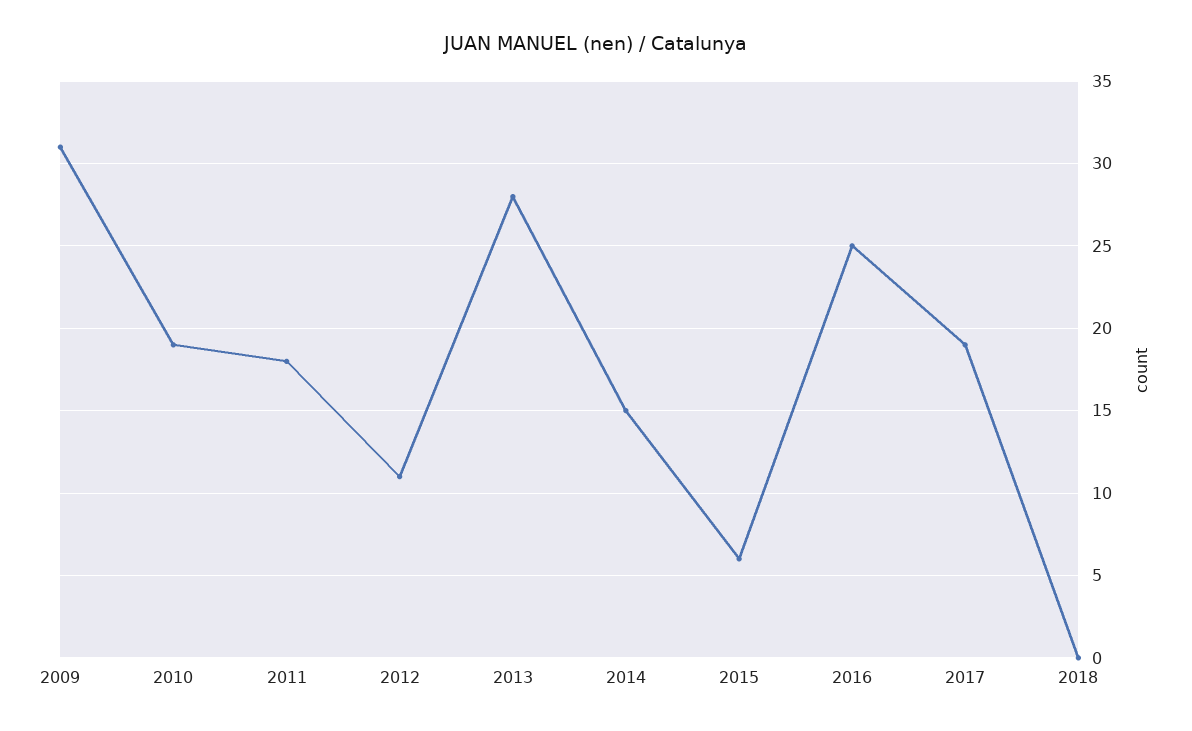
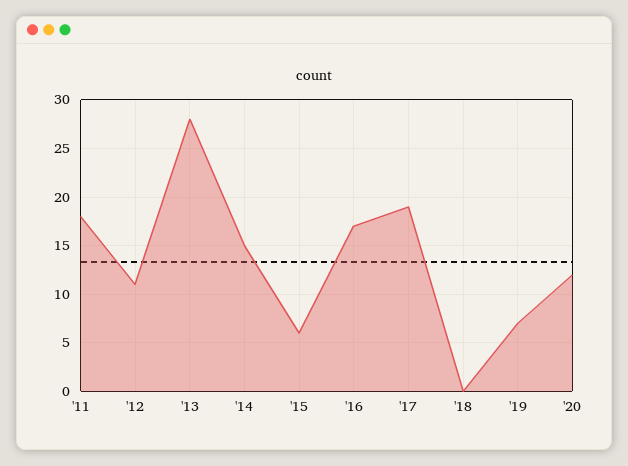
2009: 31 -> none
2010: 19 -> none
2016: 25 -> 17
'19: none -> 7
'20: none -> 12

